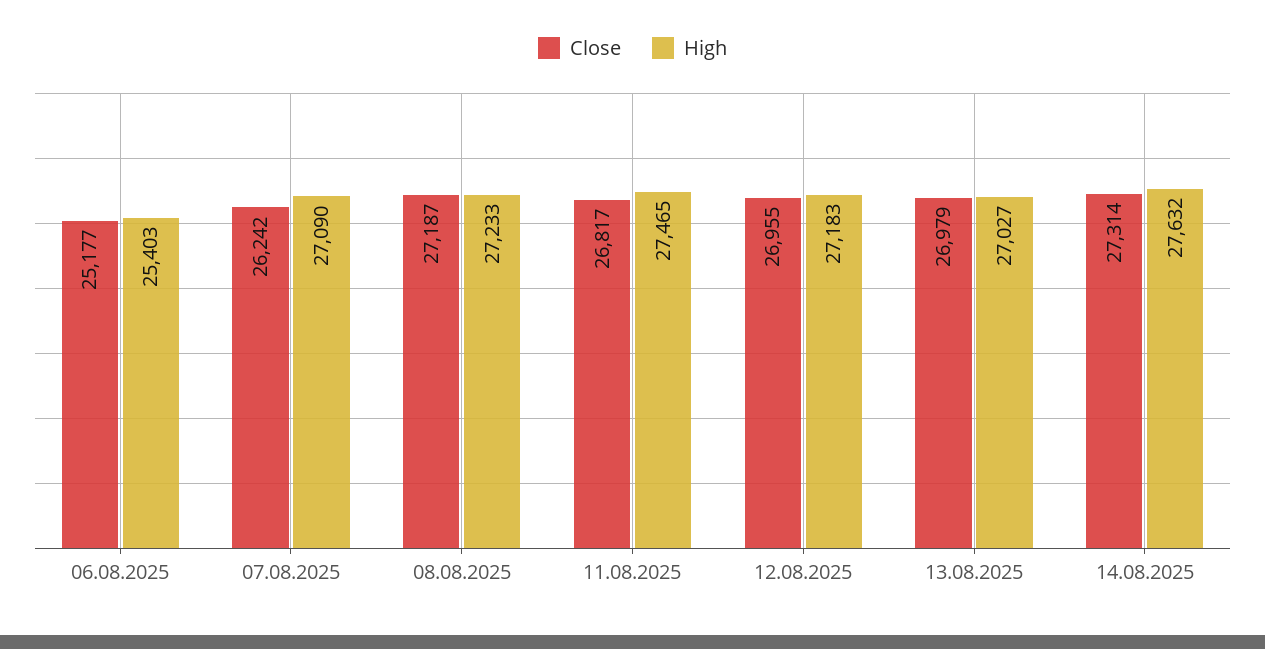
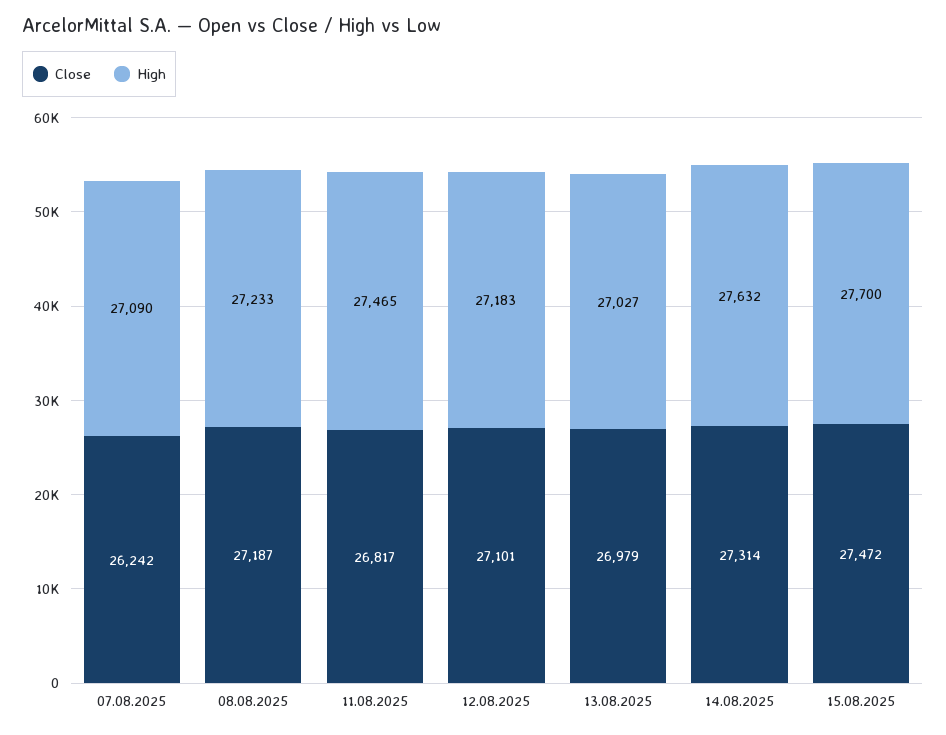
Close, 06.08.2025: 25177 -> none
High, 06.08.2025: 25403 -> none
Close, 12.08.2025: 26955 -> 27101
Close, 15.08.2025: none -> 27472
High, 15.08.2025: none -> 27700

